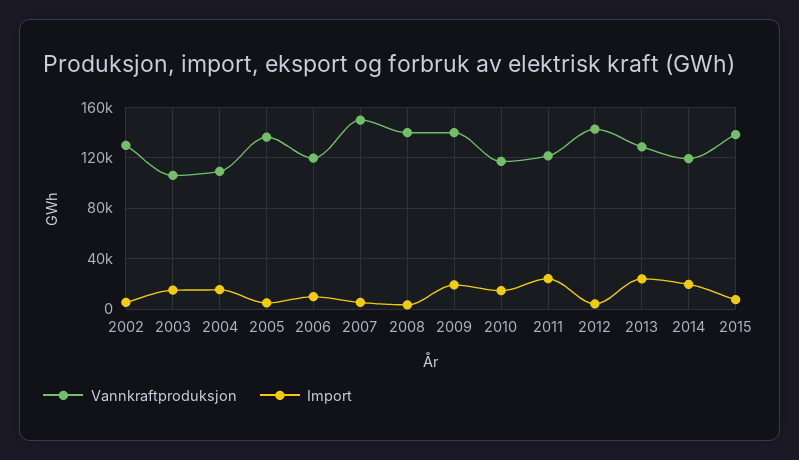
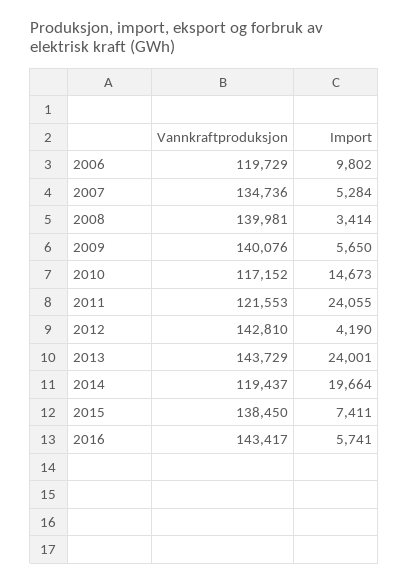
Vannkraftproduksjon, 2002: 130000 -> none
Import, 2002: 5000 -> none
Vannkraftproduksjon, 2003: 105000 -> none
Import, 2003: 15000 -> none
Vannkraftproduksjon, 2004: 110000 -> none
Import, 2004: 15000 -> none
Vannkraftproduksjon, 2005: 135000 -> none
Import, 2005: 5000 -> none
Vannkraftproduksjon, 2007: 150000 -> 134736
Import, 2009: 20000 -> 5650
Vannkraftproduksjon, 2013: 130000 -> 143729
Vannkraftproduksjon, 2016: none -> 143417
Import, 2016: none -> 5741

